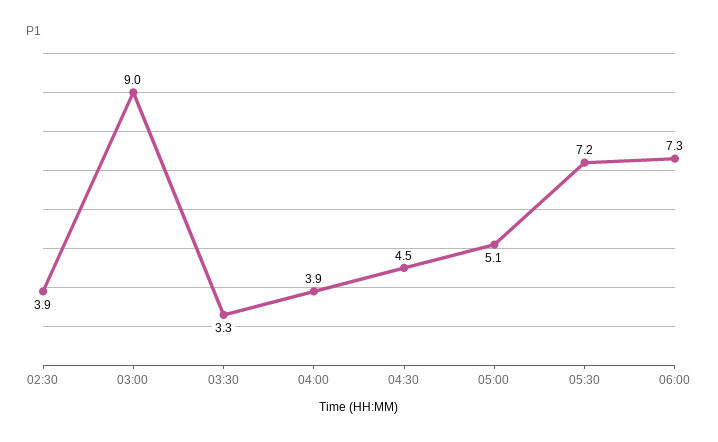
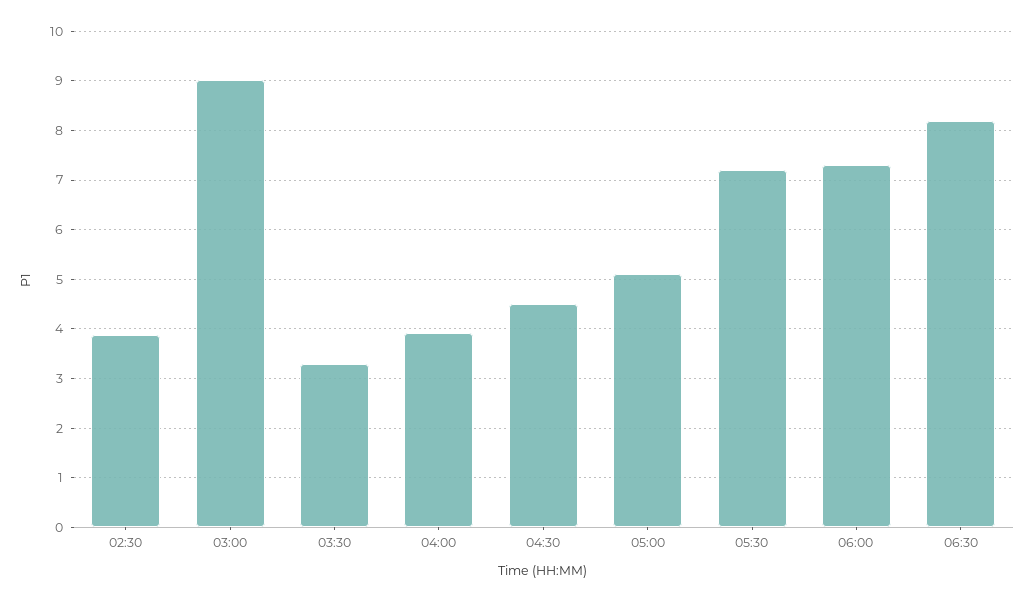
06:30: none -> 8.2

